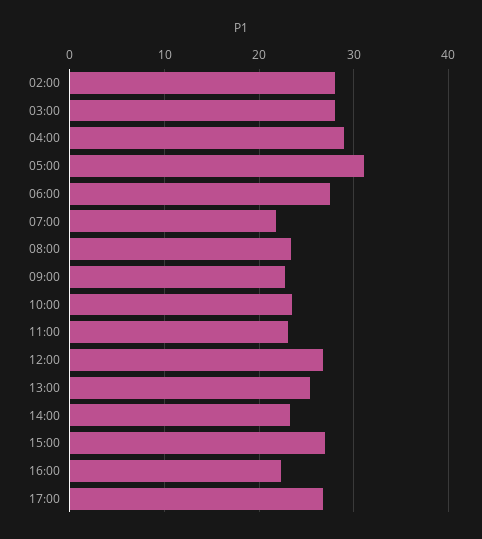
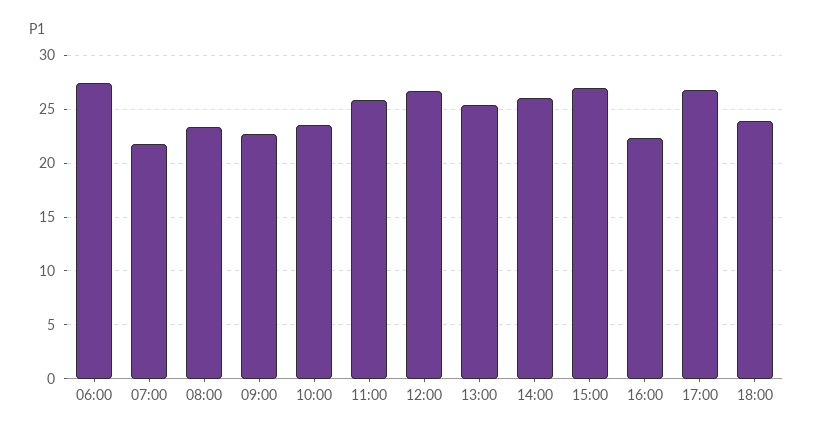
02:00: 28 -> none
03:00: 28 -> none
04:00: 29 -> none
05:00: 31 -> none
11:00: 23 -> 26
14:00: 23 -> 26
18:00: none -> 24

